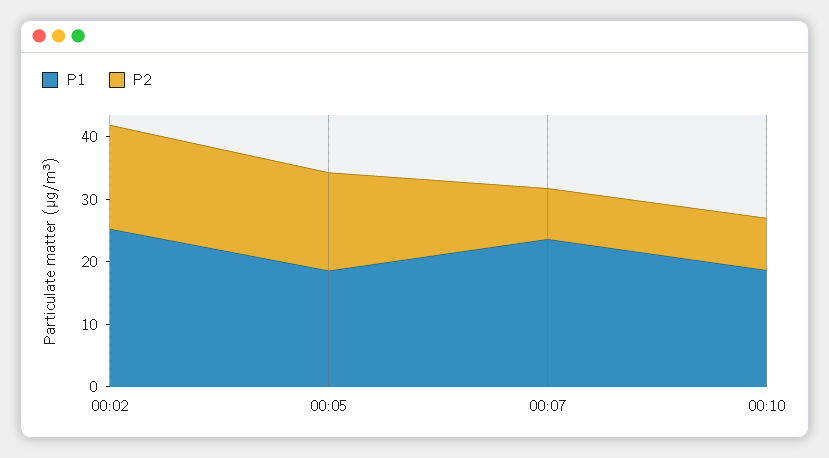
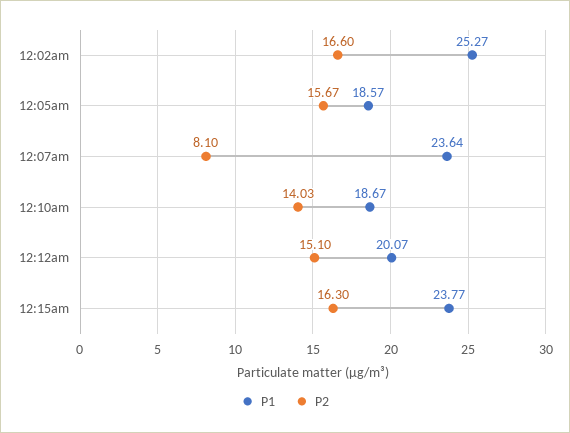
P2, 00:10: 8 -> 14.03
P1, 12:12am: none -> 20.07
P2, 12:12am: none -> 15.1
P1, 12:15am: none -> 23.77
P2, 12:15am: none -> 16.3

